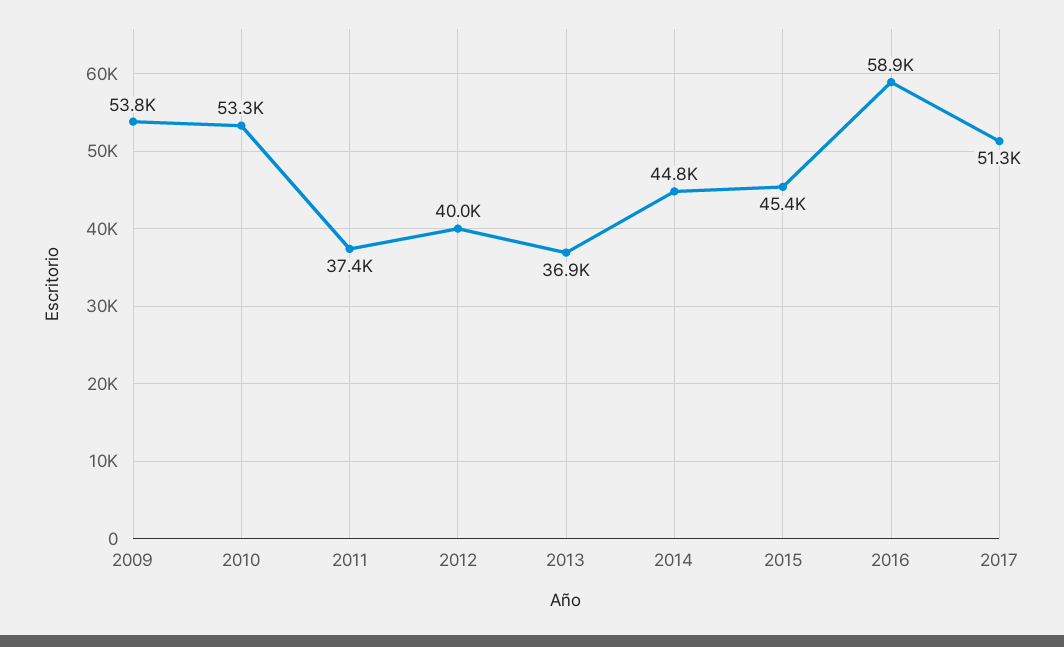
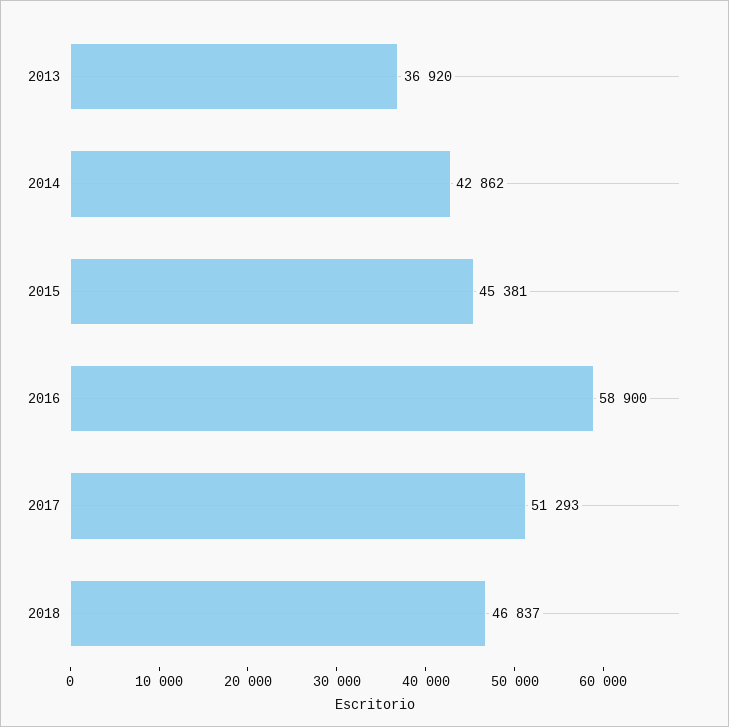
2009: 53800 -> none
2010: 53300 -> none
2011: 37400 -> none
2012: 40000 -> none
2014: 44800 -> 42862
2018: none -> 46837

